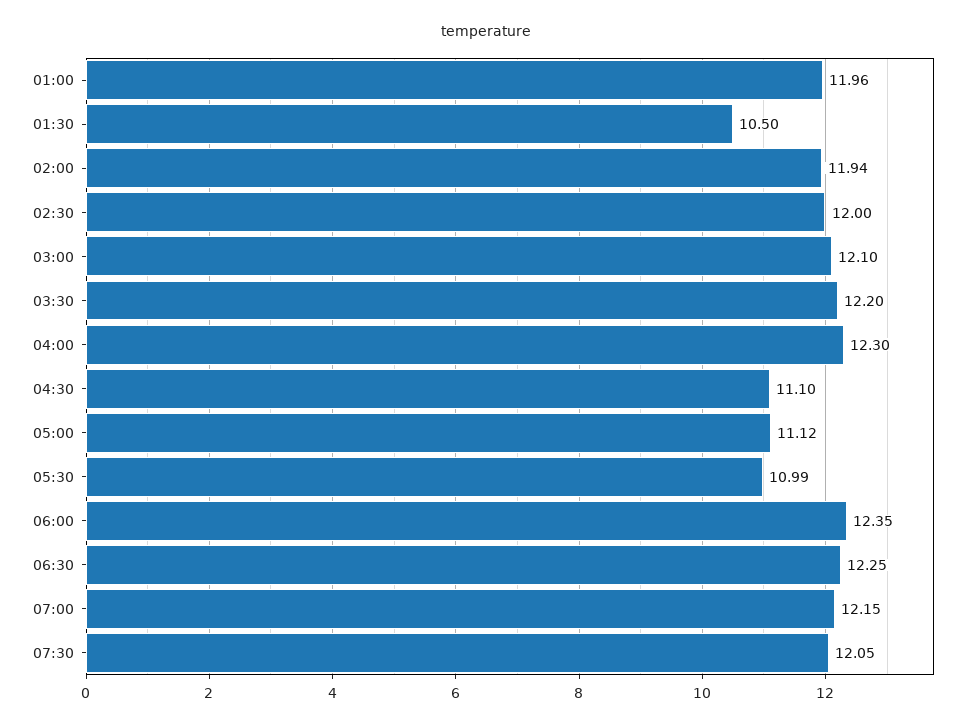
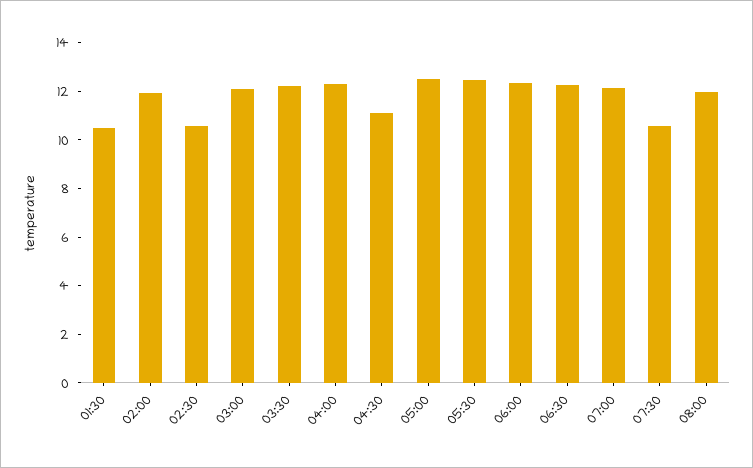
01:00: 11.96 -> none
02:30: 12 -> 10.5
05:00: 11.12 -> 12.5
05:30: 10.99 -> 12.5
07:30: 12.05 -> 10.5
08:00: none -> 12

